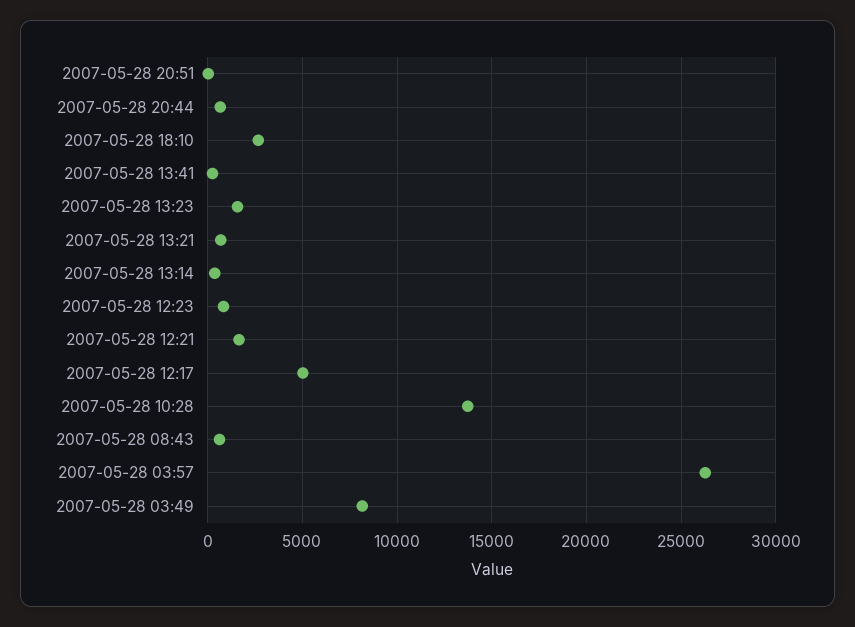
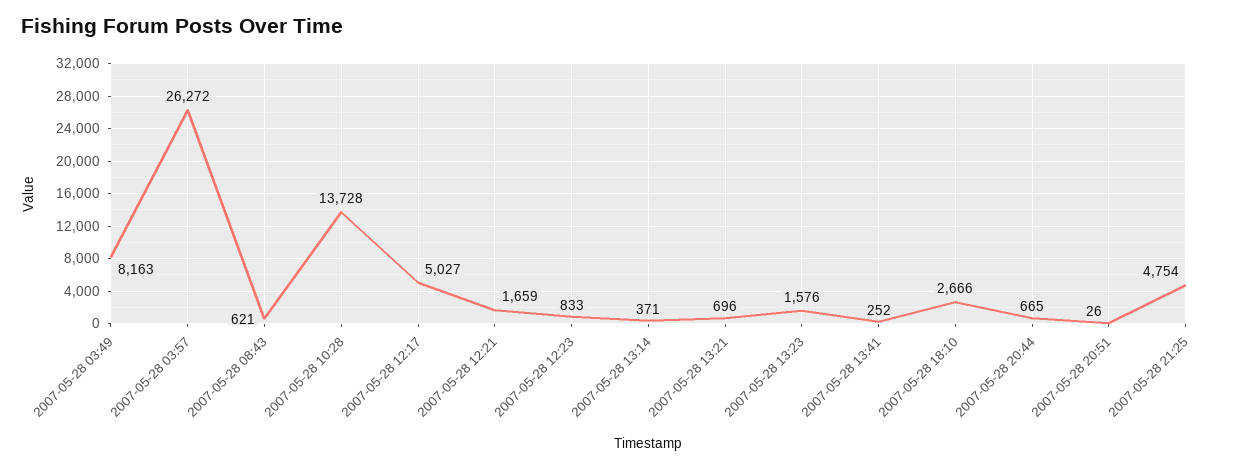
2007-05-28 21:25: none -> 4754

